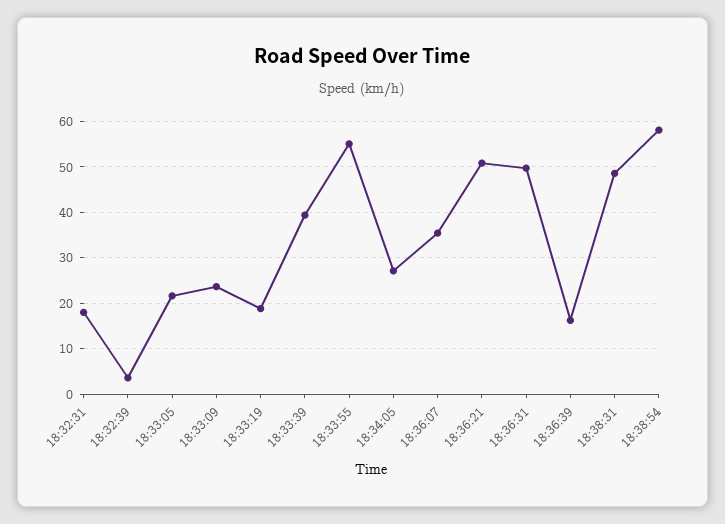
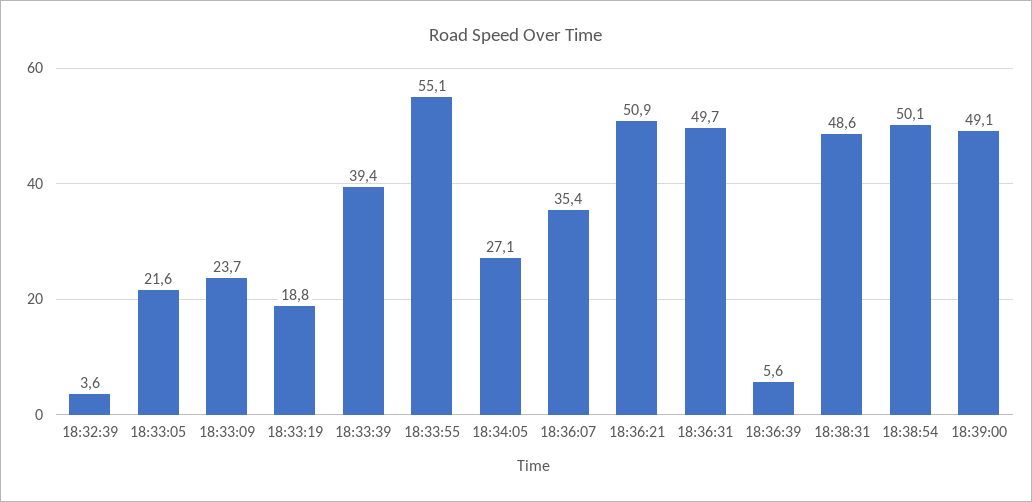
18:32:31: 18 -> none
18:36:39: 16 -> 5.6
18:38:54: 58 -> 50.1
18:39:00: none -> 49.1

